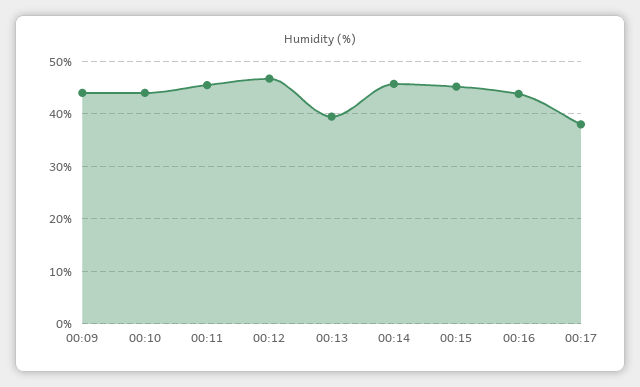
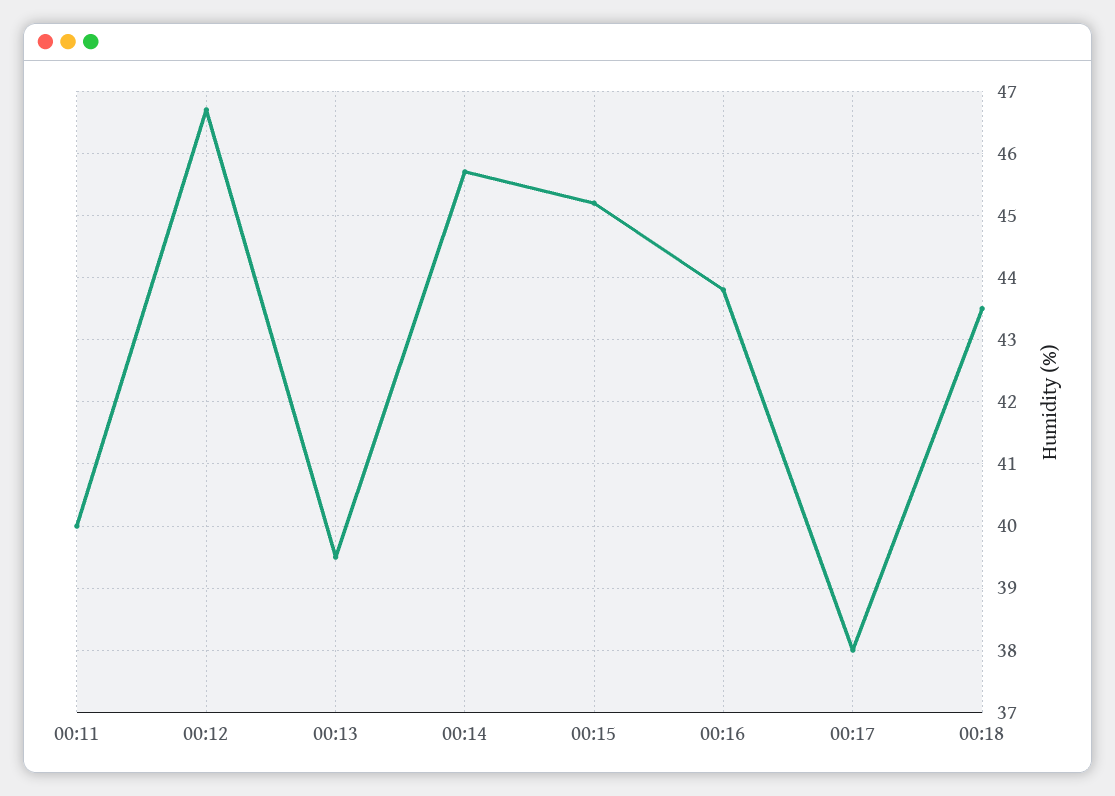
00:09: 44 -> none
00:10: 44 -> none
00:11: 46 -> 40
00:18: none -> 43.5

